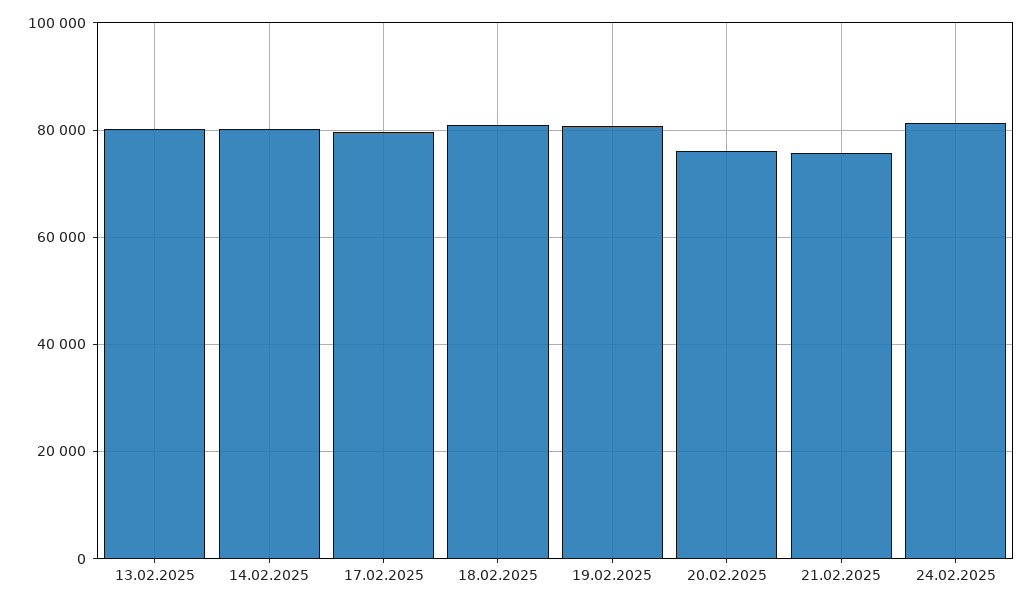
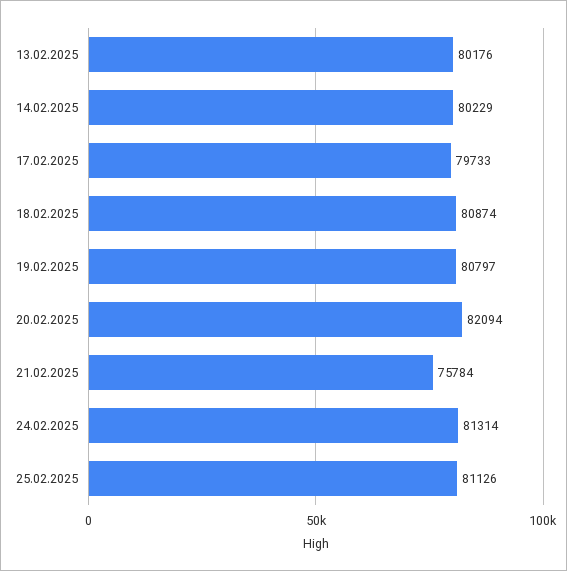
20.02.2025: 76000 -> 82094
25.02.2025: none -> 81126

